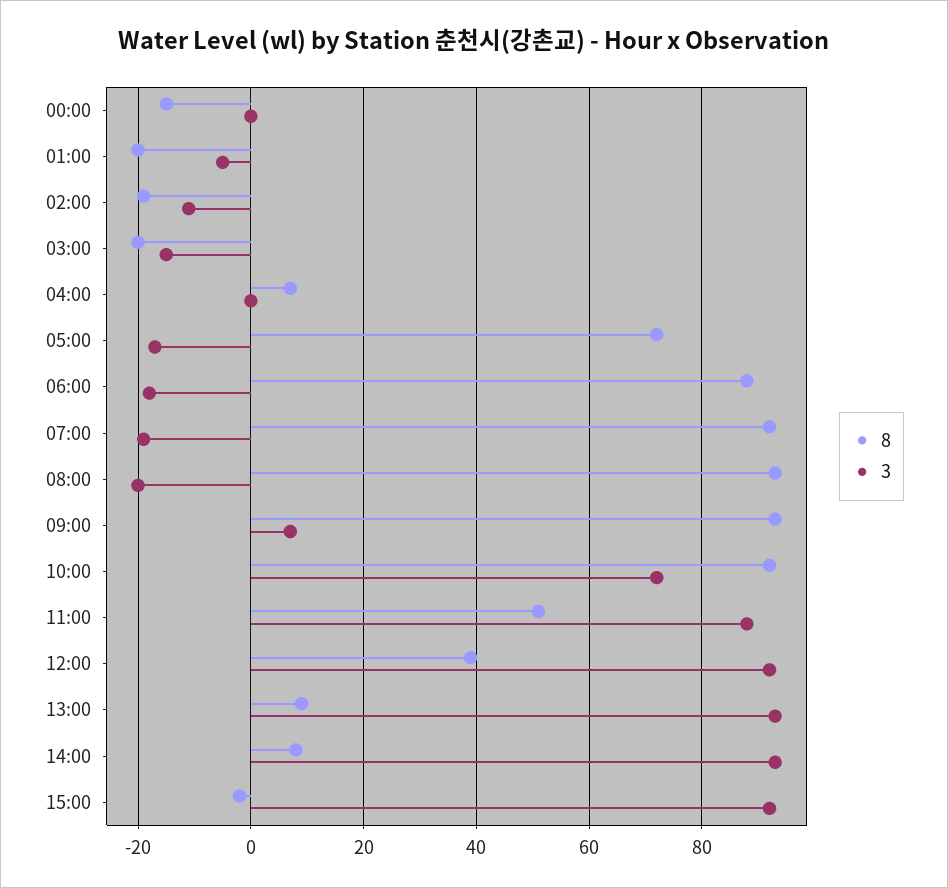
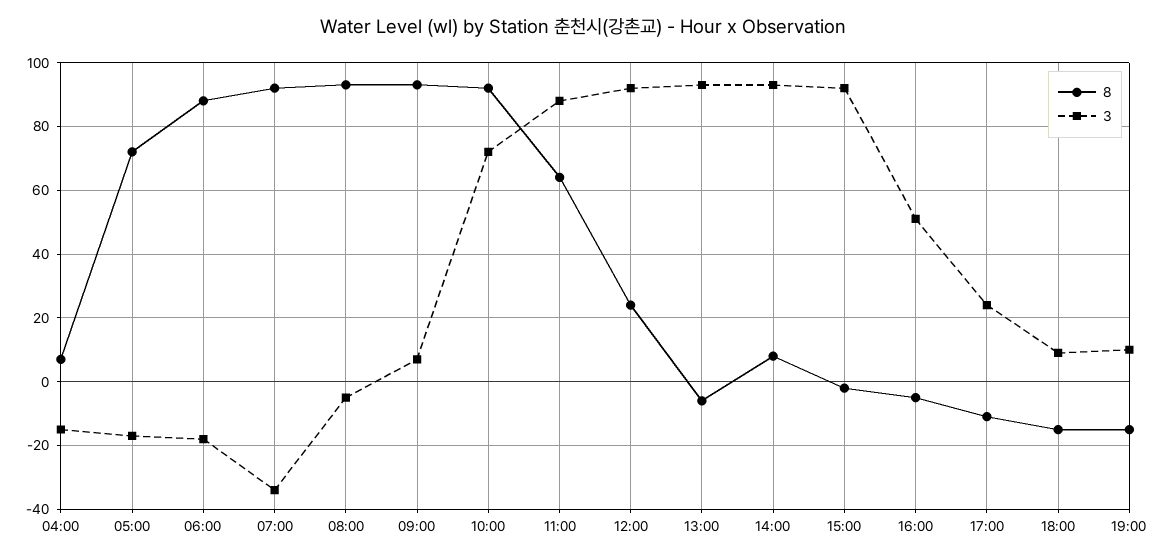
8, 00:00: -15 -> none
3, 00:00: 0 -> none
8, 01:00: -20 -> none
3, 01:00: -5 -> none
8, 02:00: -20 -> none
3, 02:00: -10 -> none
8, 03:00: -20 -> none
3, 03:00: -15 -> none
3, 04:00: 0 -> -15
3, 07:00: -20 -> -35
3, 08:00: -20 -> -5
8, 11:00: 50 -> 65
8, 12:00: 40 -> 25
8, 13:00: 10 -> -5
8, 16:00: none -> -5
3, 16:00: none -> 50
8, 17:00: none -> -10
3, 17:00: none -> 25
8, 18:00: none -> -15
3, 18:00: none -> 10
8, 19:00: none -> -15
3, 19:00: none -> 10

